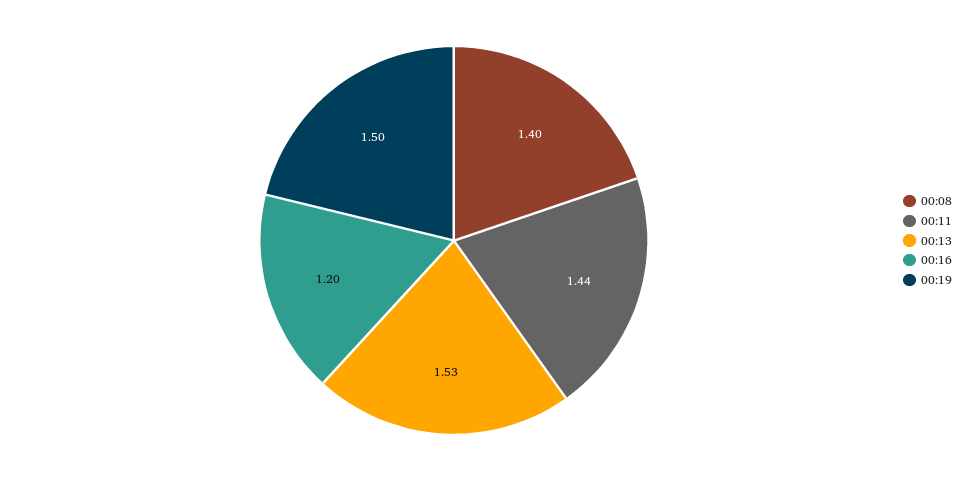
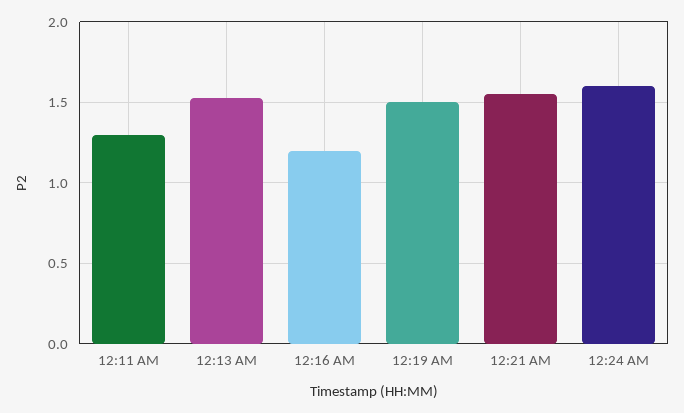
00:08: 1.4 -> none
00:11: 1.44 -> 1.3
12:21 AM: none -> 1.55
12:24 AM: none -> 1.6

